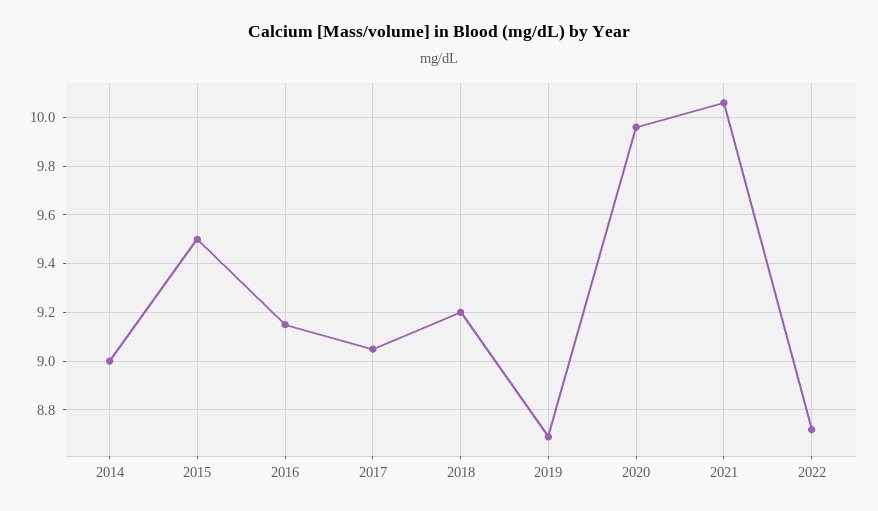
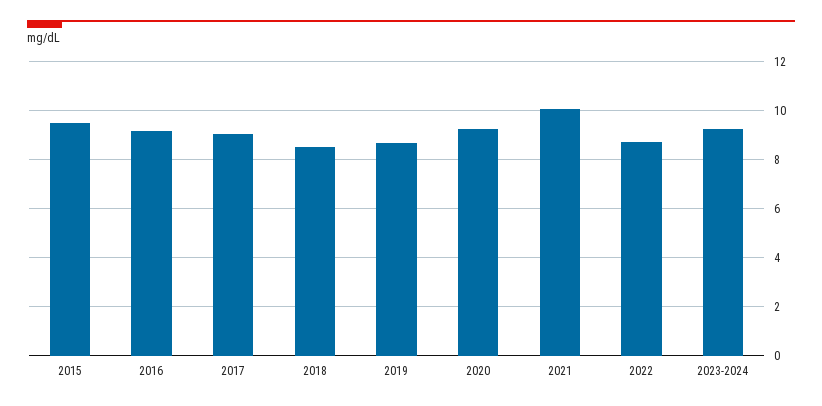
2014: 9 -> none
2018: 9.2 -> 8.5
2020: 9.95 -> 9.25
2023-2024: none -> 9.25

